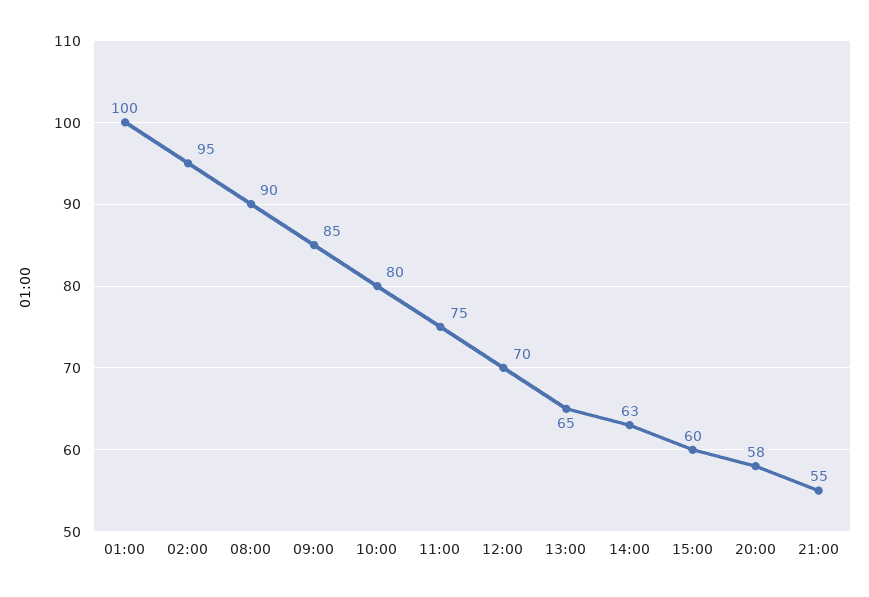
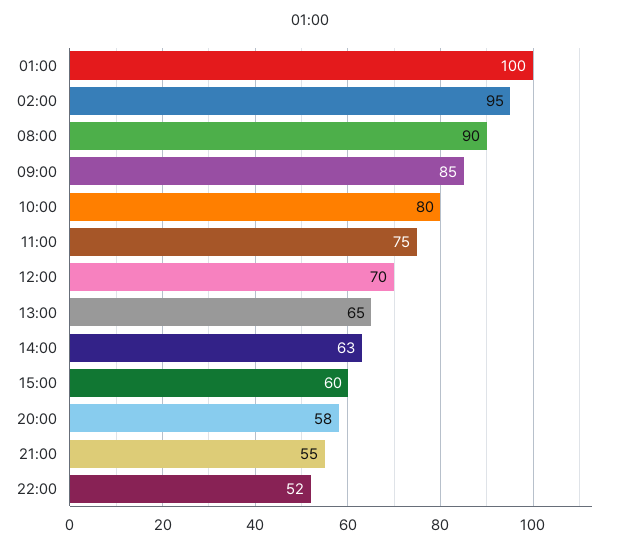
22:00: none -> 52

